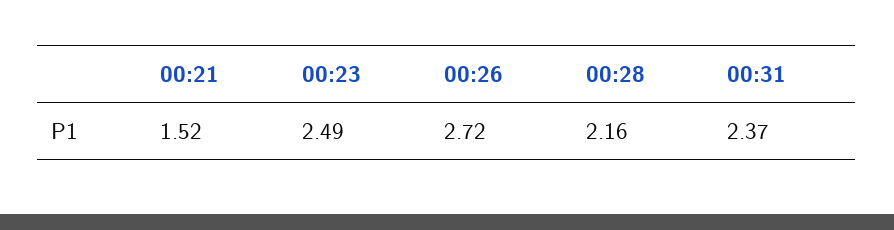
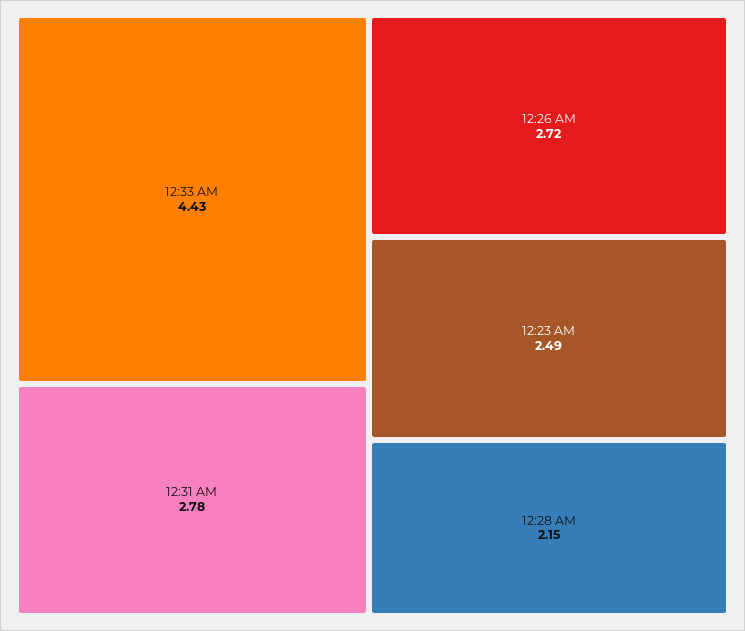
00:21: 1.52 -> none
00:28: 2.16 -> 2.15
00:31: 2.37 -> 2.78
12:33 AM: none -> 4.43

